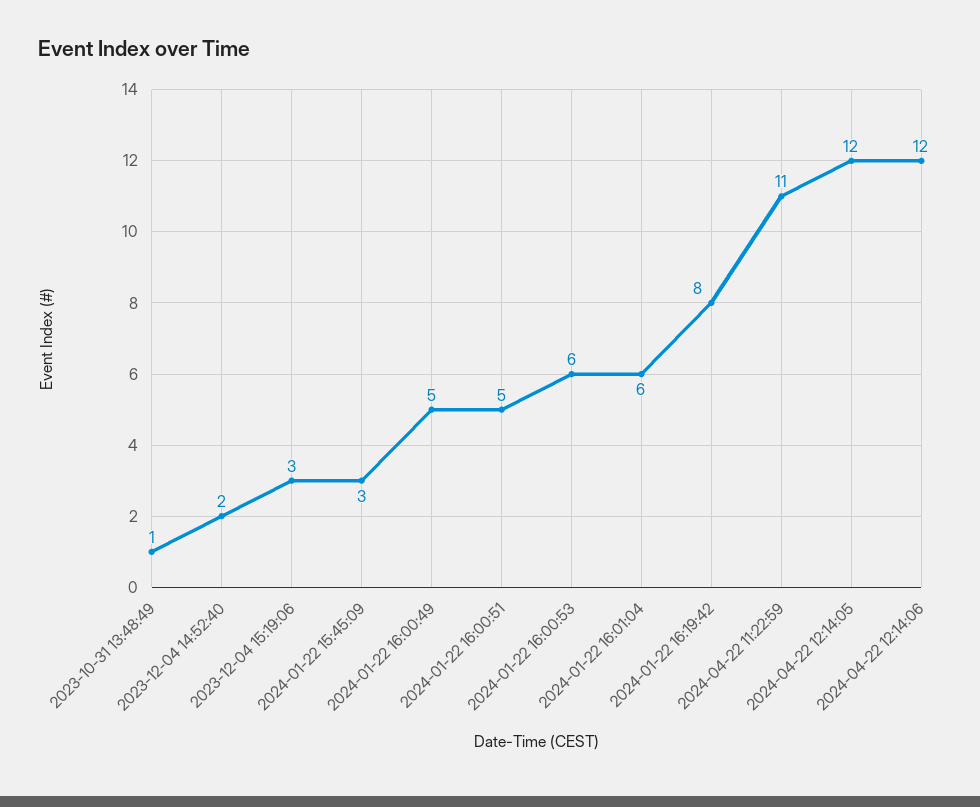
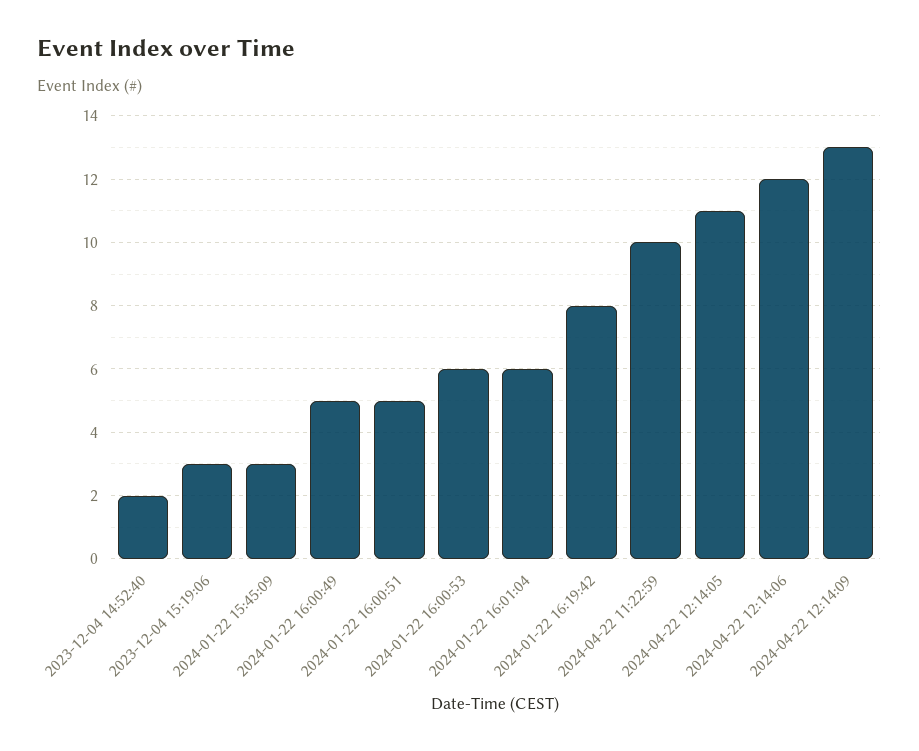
2023-10-31 13:48:49: 1 -> none
2024-04-22 11:22:59: 11 -> 10
2024-04-22 12:14:05: 12 -> 11
2024-04-22 12:14:09: none -> 13

